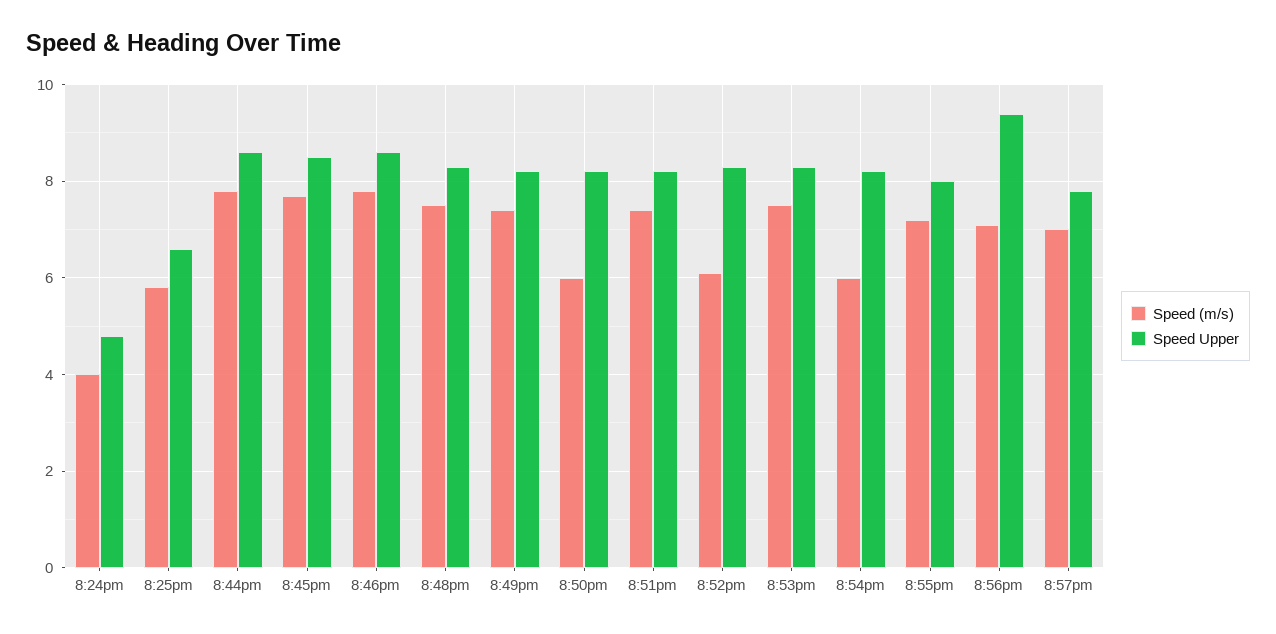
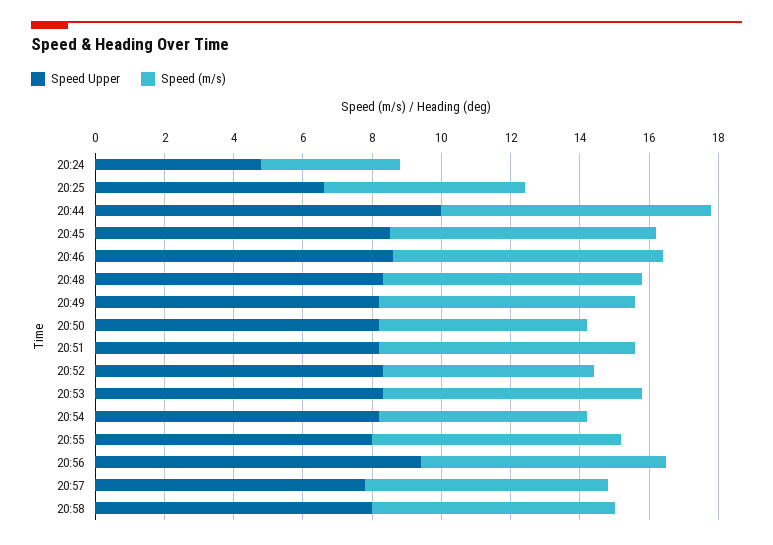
Speed Upper, 8:44pm: 8.5 -> 10
Speed Upper, 20:58: none -> 8
Speed (m/s), 20:58: none -> 7

